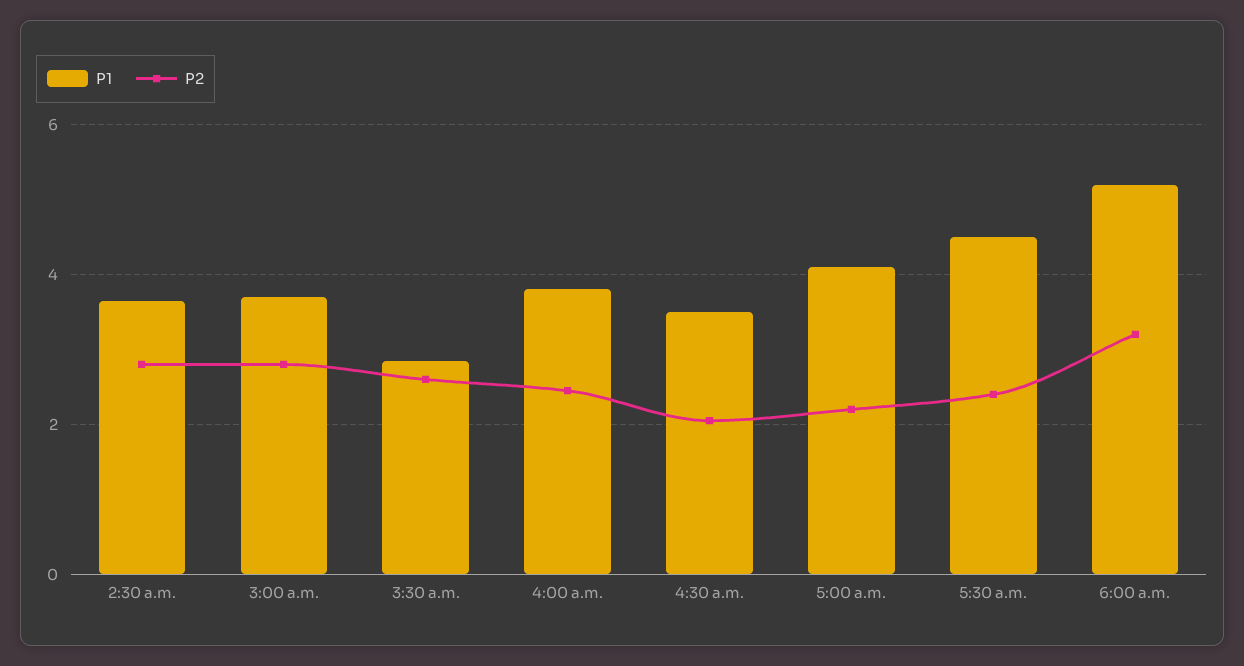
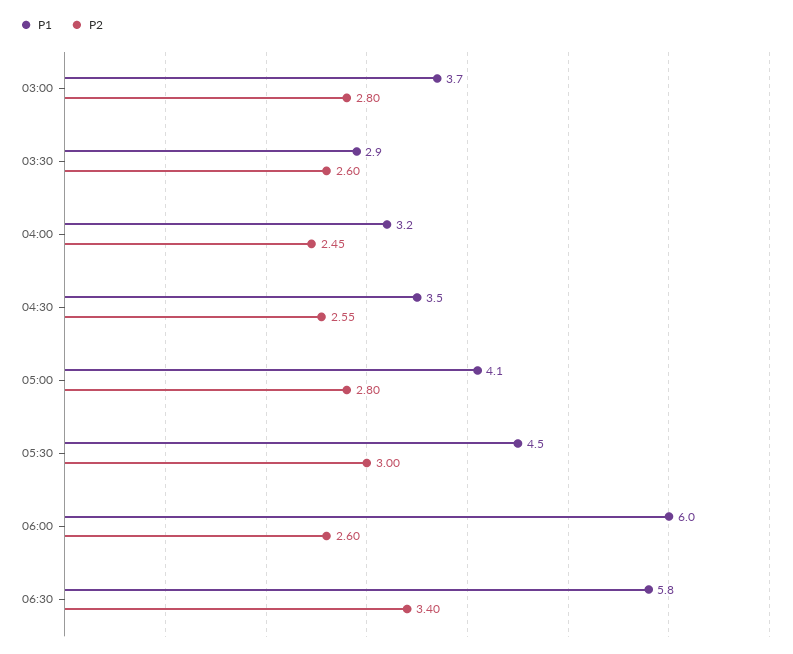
P1, 2:30 a.m.: 3.6 -> none
P2, 2:30 a.m.: 2.8 -> none
P1, 4:00 a.m.: 3.8 -> 3.2
P2, 4:30 a.m.: 2 -> 2.55
P2, 5:00 a.m.: 2.2 -> 2.8
P2, 5:30 a.m.: 2.4 -> 3
P1, 6:00 a.m.: 5.2 -> 6
P2, 6:00 a.m.: 3.2 -> 2.6
P1, 06:30: none -> 5.8
P2, 06:30: none -> 3.4

